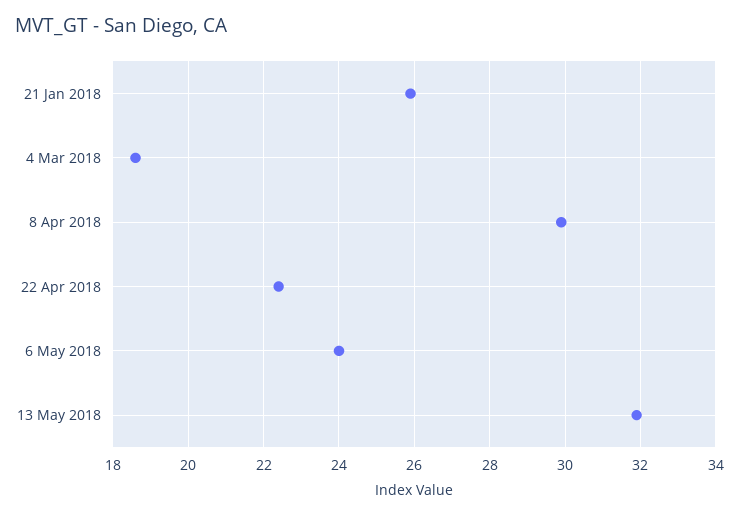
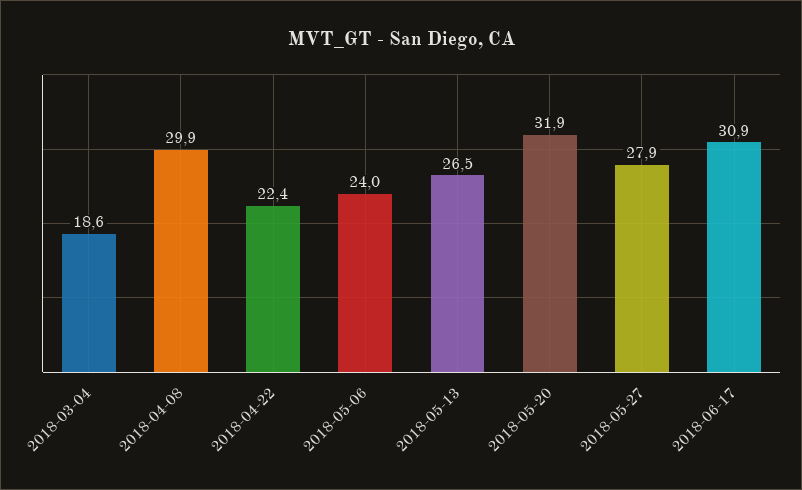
21 Jan 2018: 26 -> none
13 May 2018: 32 -> 26.5
2018-05-20: none -> 31.9
2018-05-27: none -> 27.9
2018-06-17: none -> 30.9

